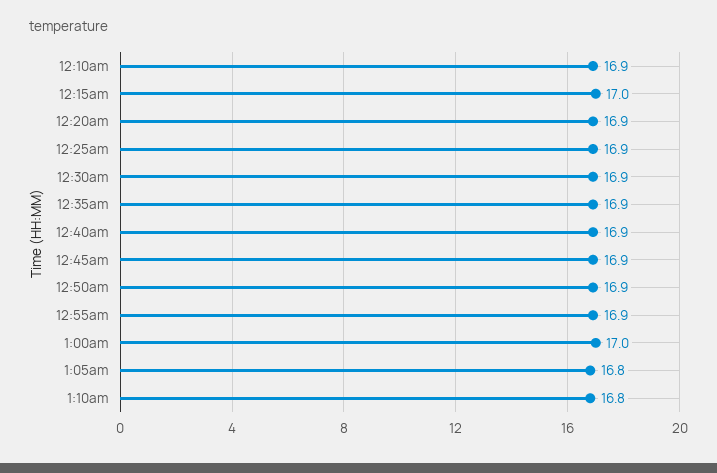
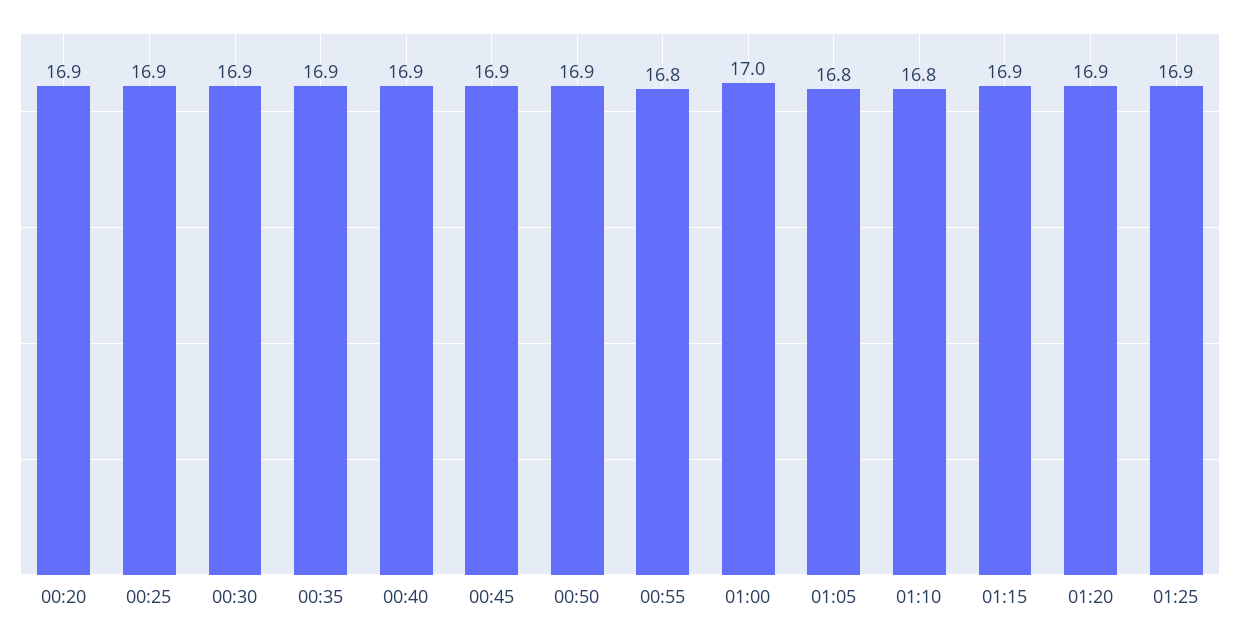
12:10am: 16.9 -> none
12:15am: 17 -> none
12:55am: 16.9 -> 16.8
01:15: none -> 16.9
01:20: none -> 16.9
01:25: none -> 16.9

